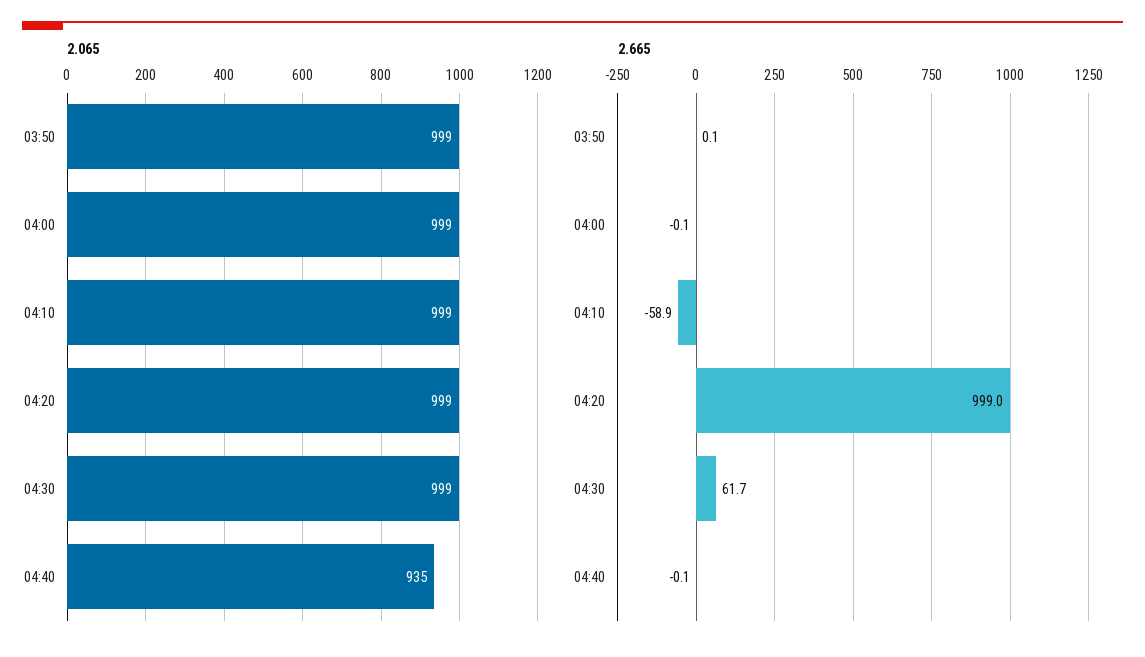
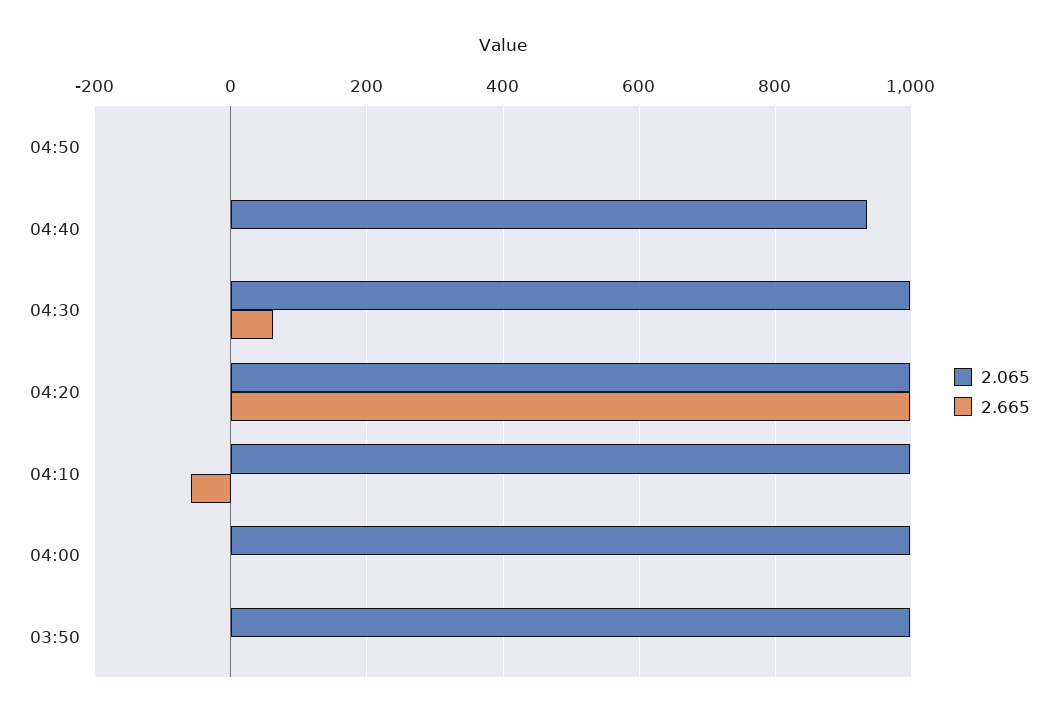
2.065, 04:50: none -> 0
2.665, 04:50: none -> 0

